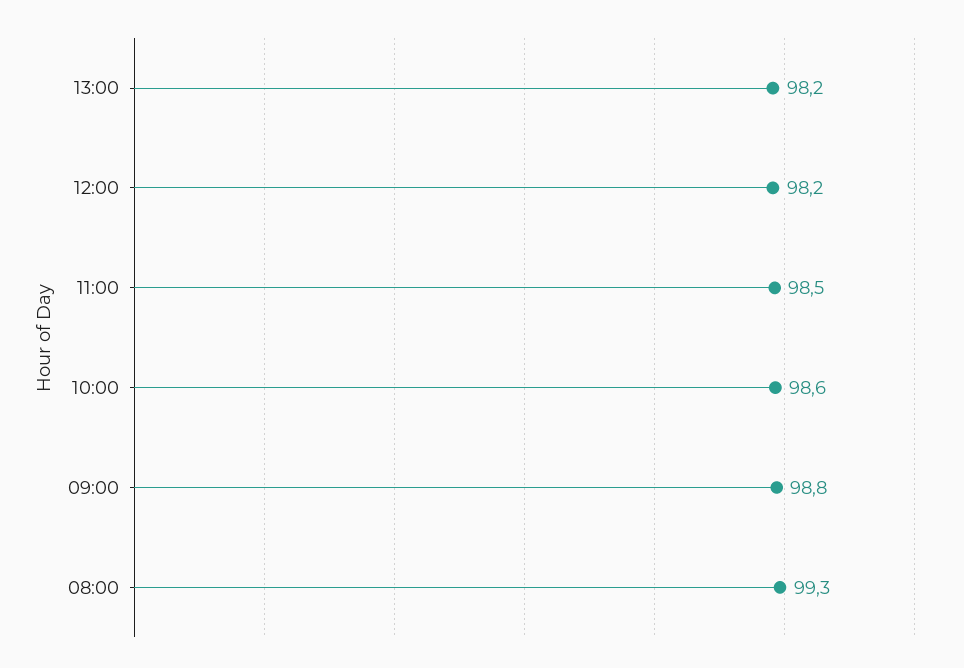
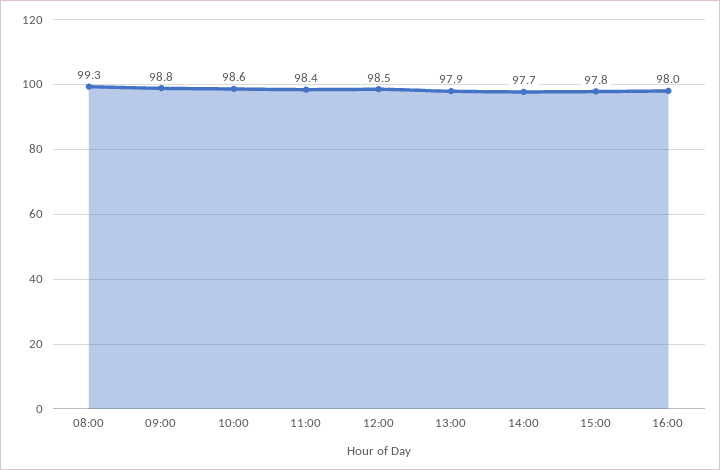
13:00: 98.2 -> 97.9
12:00: 98.2 -> 98.5
11:00: 98.5 -> 98.4
14:00: none -> 97.7
15:00: none -> 97.8
16:00: none -> 98

